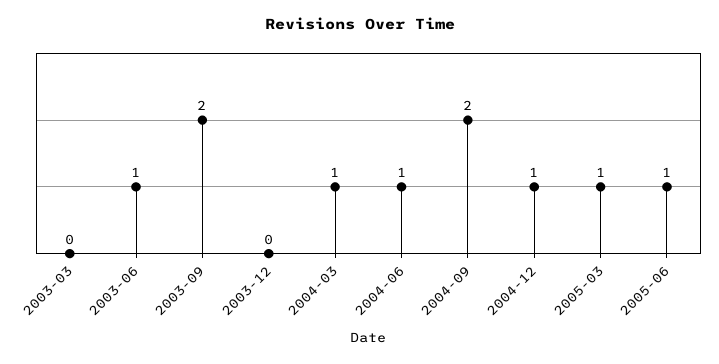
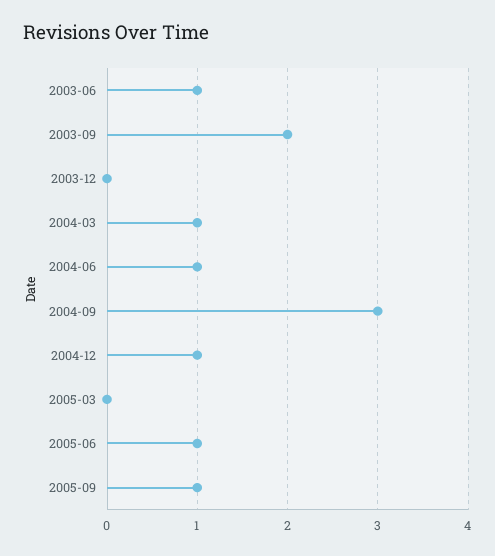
2003-03: 0 -> none
2004-09: 2 -> 3
2005-03: 1 -> 0
2005-09: none -> 1

